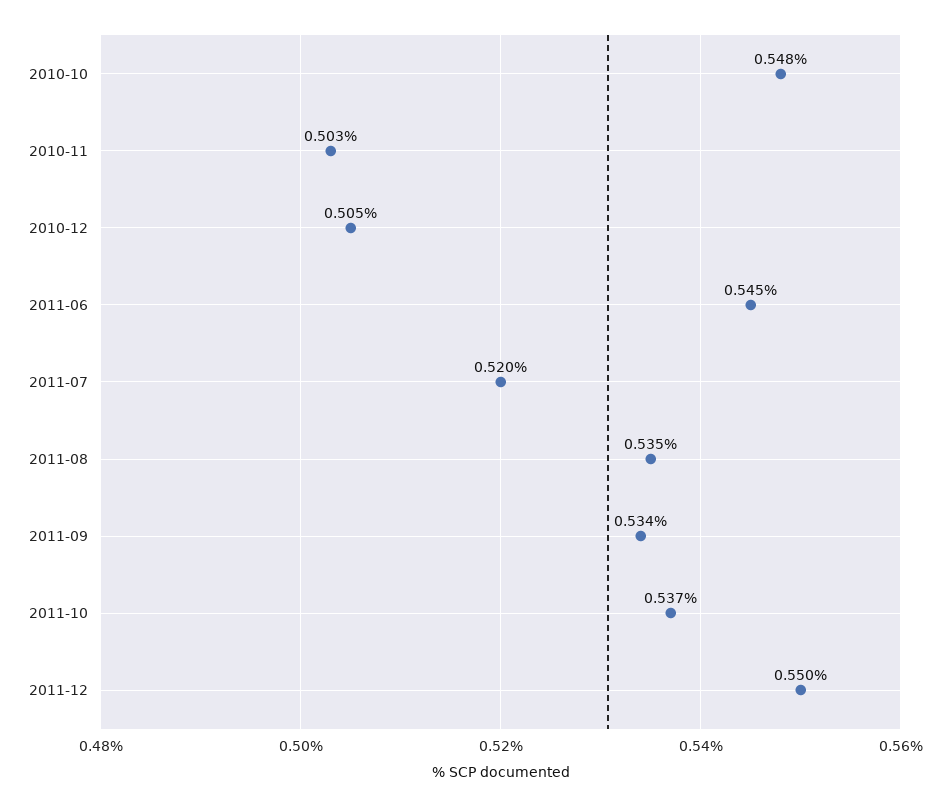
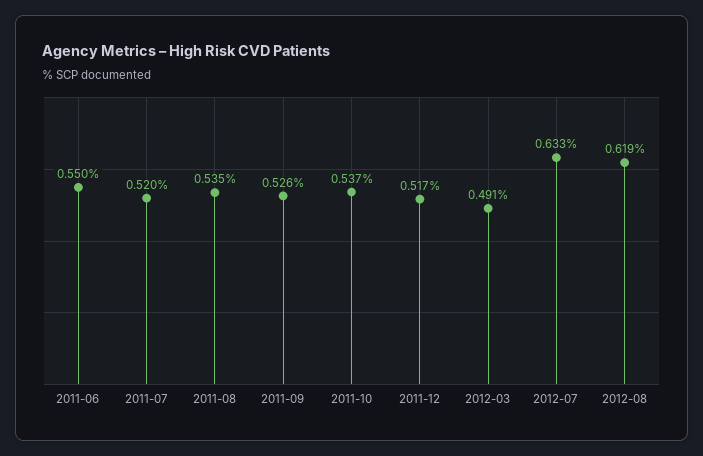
2010-10: 0.548 -> none
2010-11: 0.503 -> none
2010-12: 0.505 -> none
2011-06: 0.545 -> 0.55
2011-09: 0.534 -> 0.526
2011-12: 0.55 -> 0.517
2012-03: none -> 0.491
2012-07: none -> 0.633
2012-08: none -> 0.619

